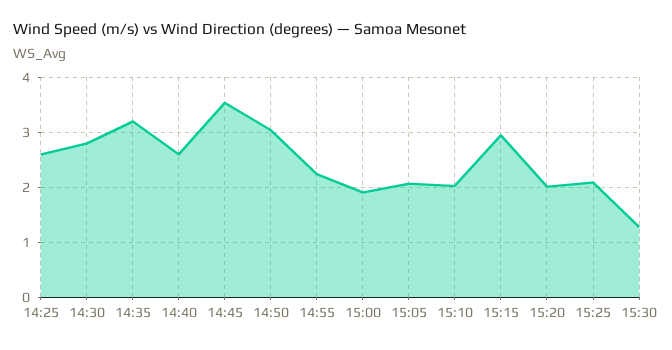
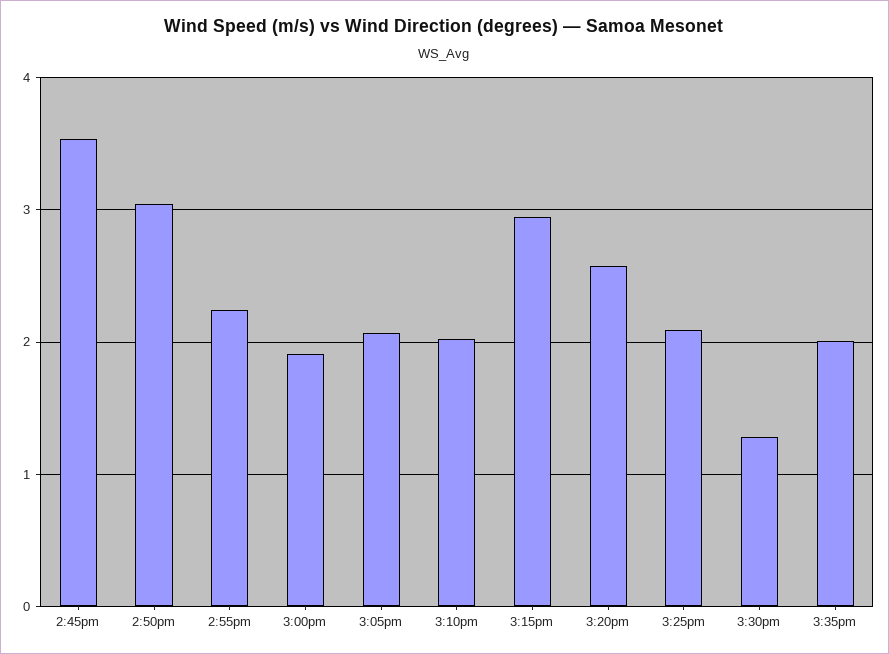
14:25: 2.6 -> none
14:30: 2.8 -> none
14:35: 3.2 -> none
14:40: 2.6 -> none
15:20: 2 -> 2.6
3:35pm: none -> 2

